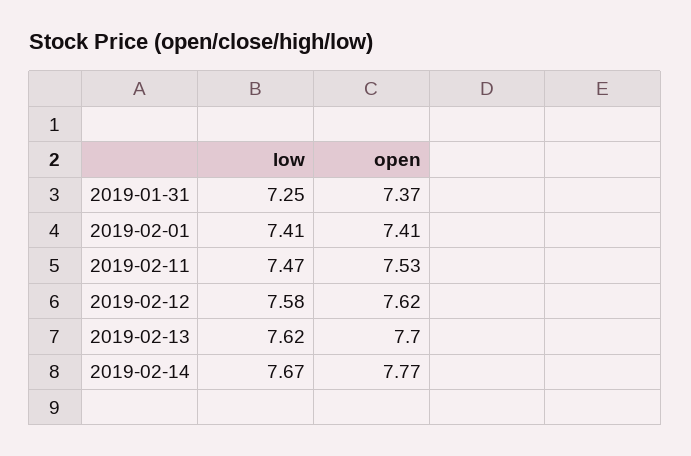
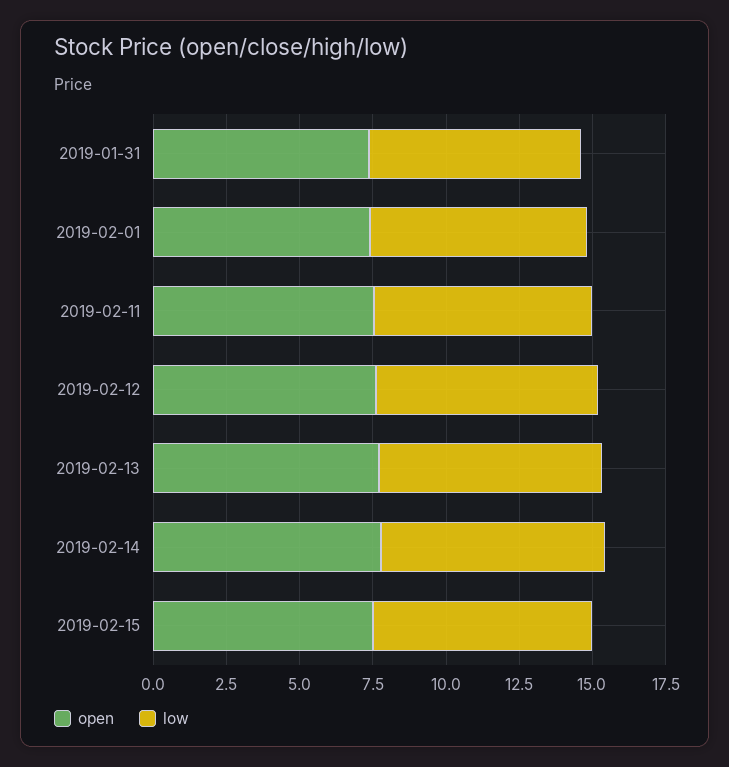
open, 2019-02-15: none -> 7.5
low, 2019-02-15: none -> 7.5

